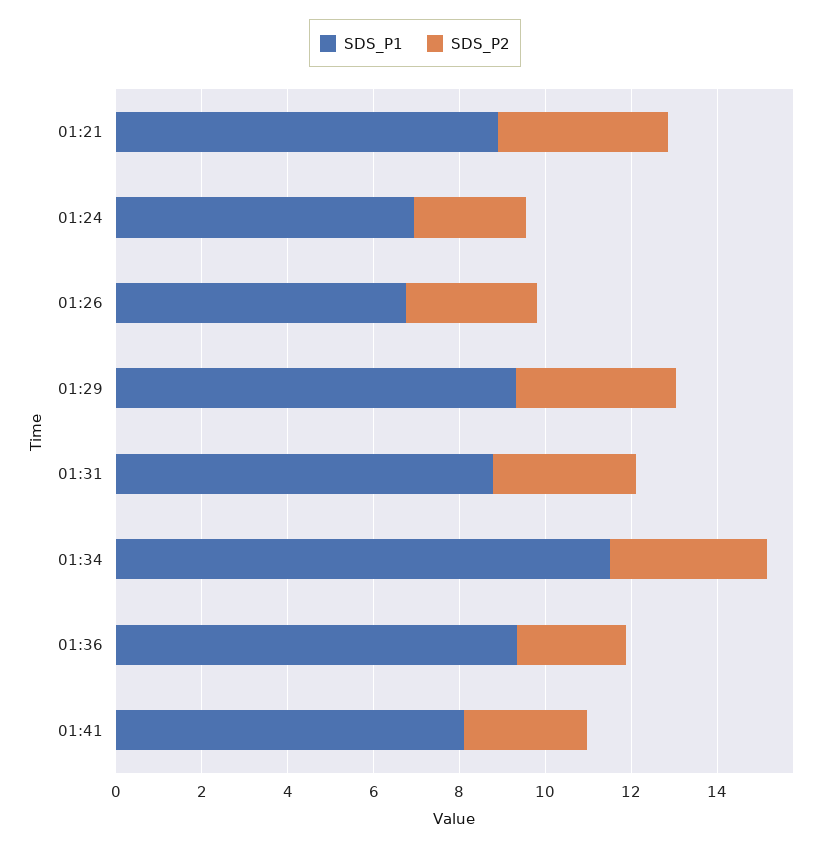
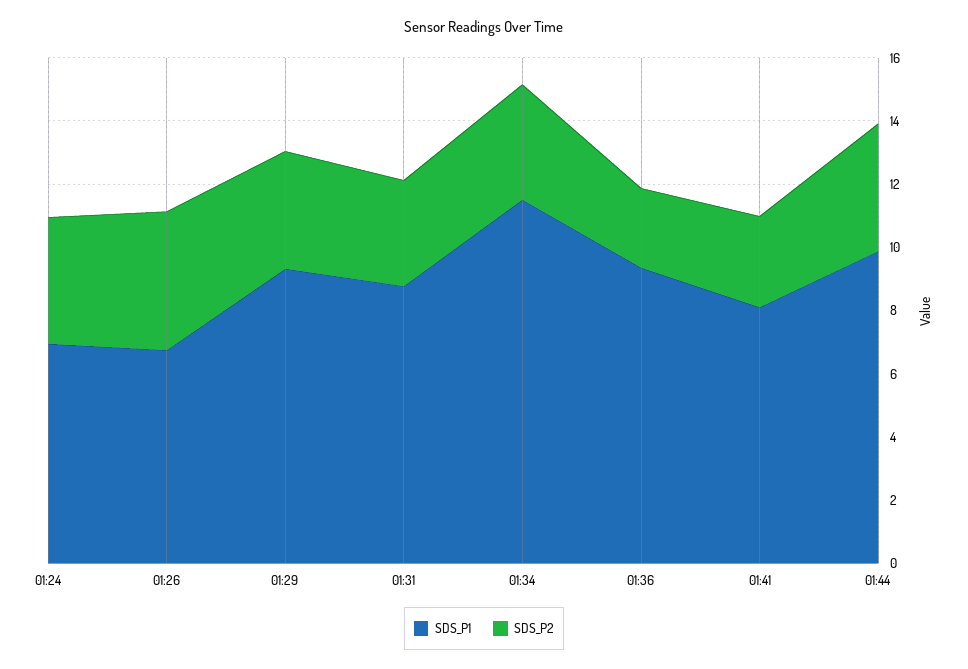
SDS_P1, 01:21: 9 -> none
SDS_P2, 01:21: 4 -> none
SDS_P2, 01:24: 2.5 -> 4
SDS_P2, 01:26: 3 -> 4.5
SDS_P1, 01:44: none -> 10
SDS_P2, 01:44: none -> 4

